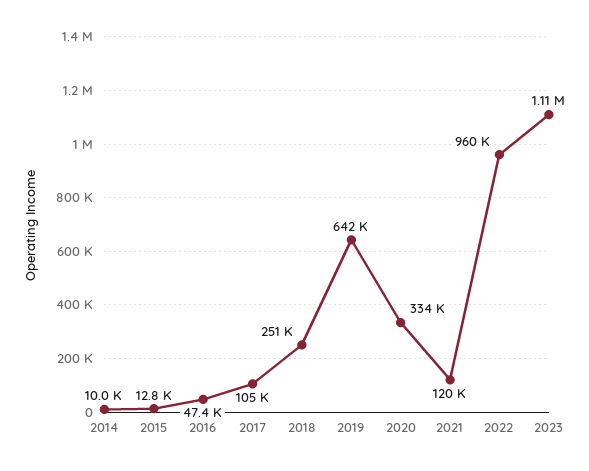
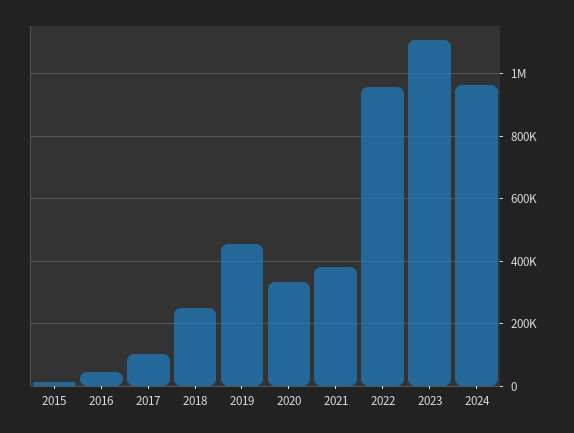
2014: 10000 -> none
2019: 642000 -> 460000
2021: 120000 -> 380000
2024: none -> 960000

